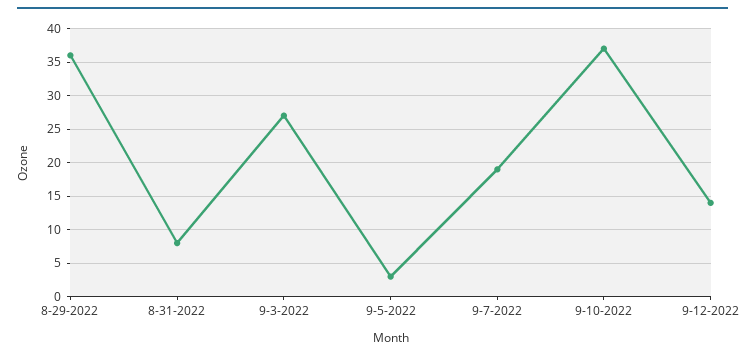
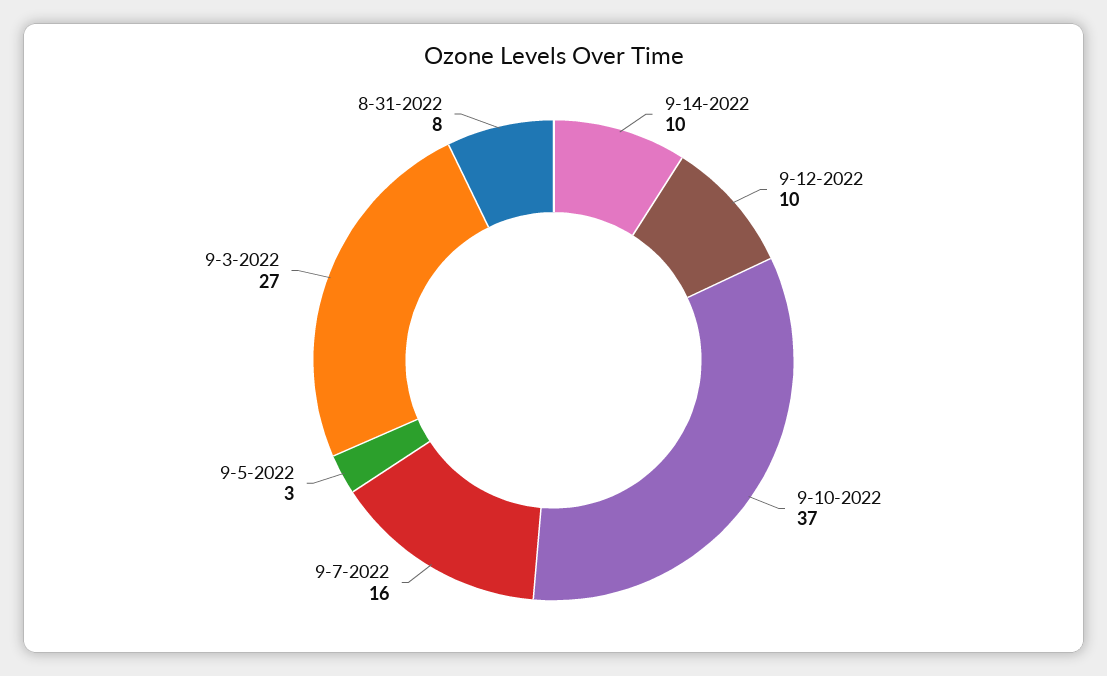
8-29-2022: 36 -> none
9-7-2022: 19 -> 16
9-12-2022: 14 -> 10
9-14-2022: none -> 10

